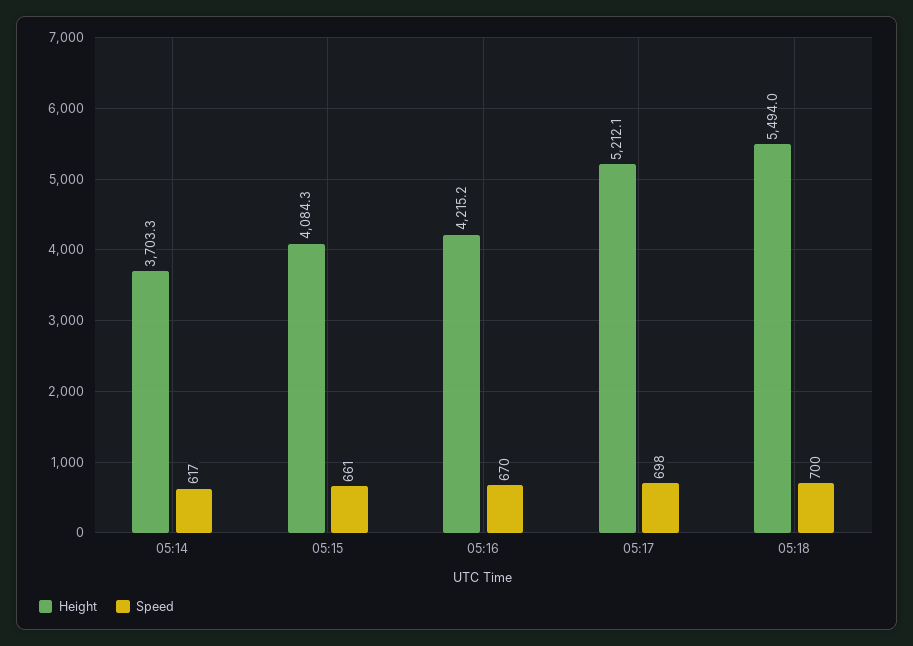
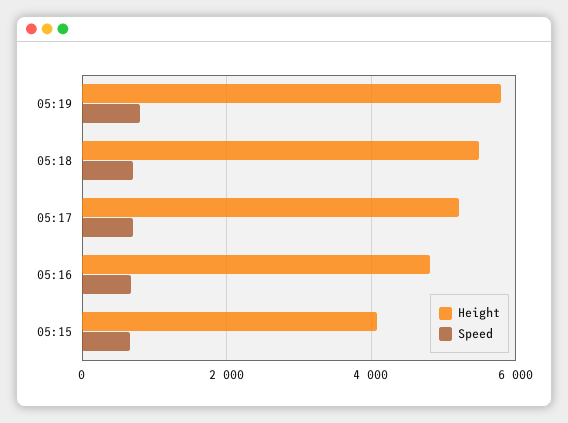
Height, 05:14: 3703.3 -> none
Speed, 05:14: 617 -> none
Height, 05:16: 4215.2 -> 4800
Height, 05:19: none -> 5800
Speed, 05:19: none -> 800

